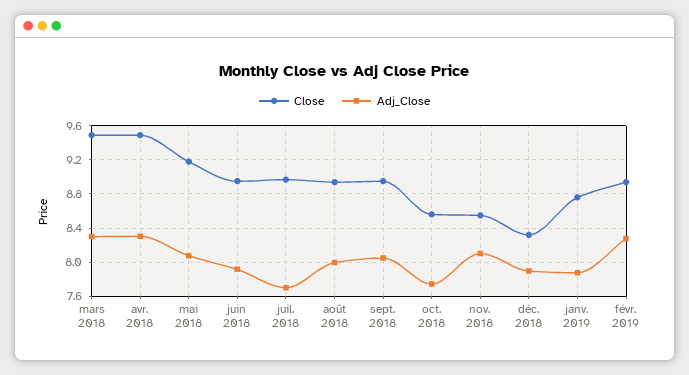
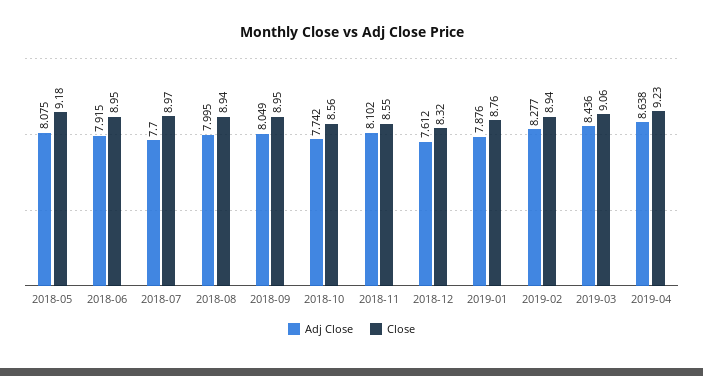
Close, mars 2018: 9.5 -> none
Adj_Close, mars 2018: 8.3 -> none
Close, avr. 2018: 9.5 -> none
Adj_Close, avr. 2018: 8.3 -> none
Adj_Close, déc. 2018: 7.9 -> 7.612
Adj_Close, 2019-03: none -> 8.436
Close, 2019-03: none -> 9.06
Adj_Close, 2019-04: none -> 8.638
Close, 2019-04: none -> 9.23

